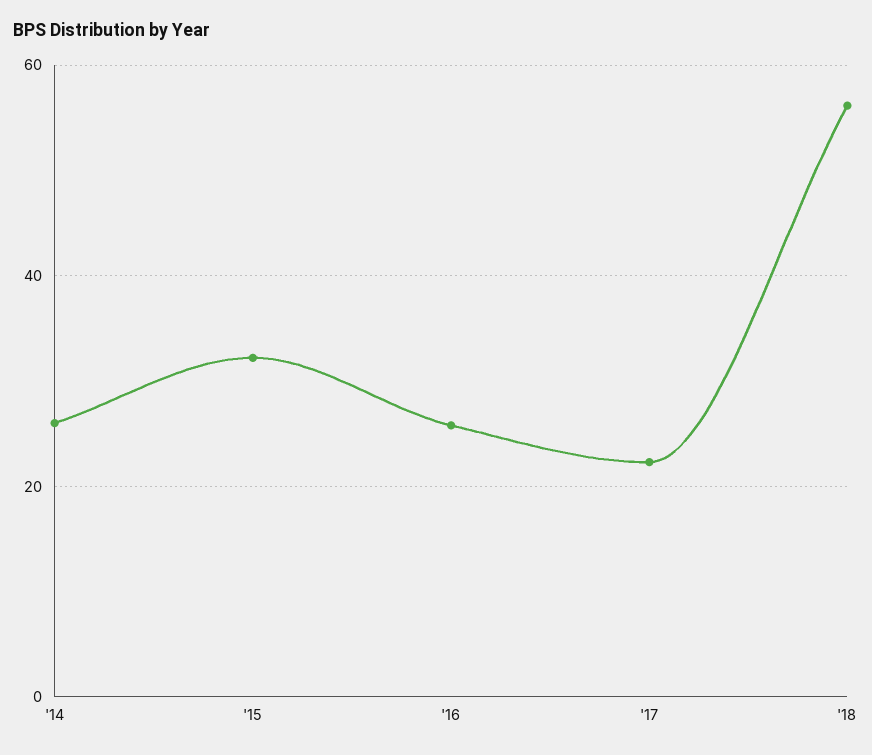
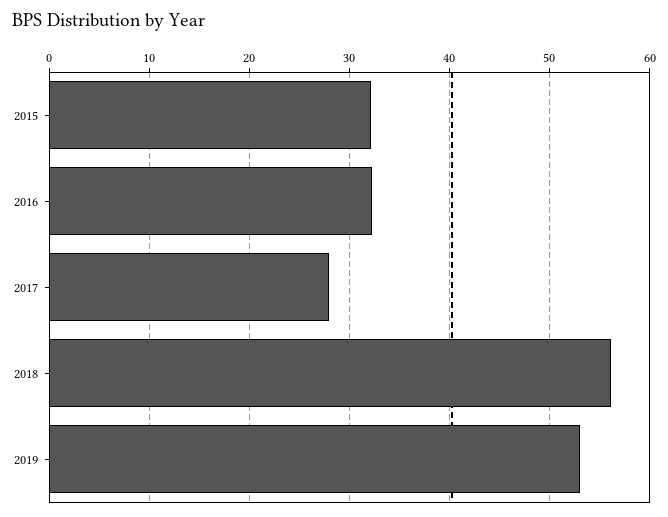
'14: 26 -> none
'16: 26 -> 32
'17: 22 -> 28
2019: none -> 53

